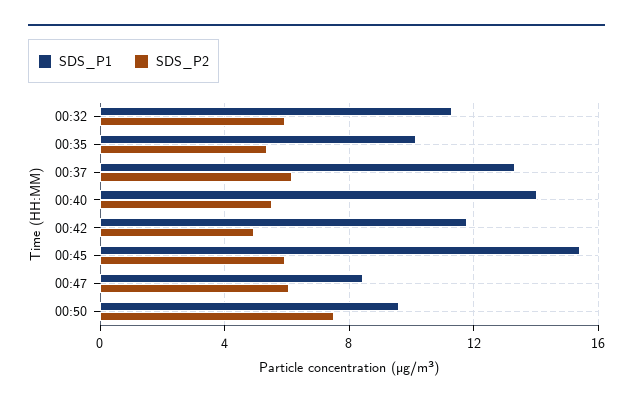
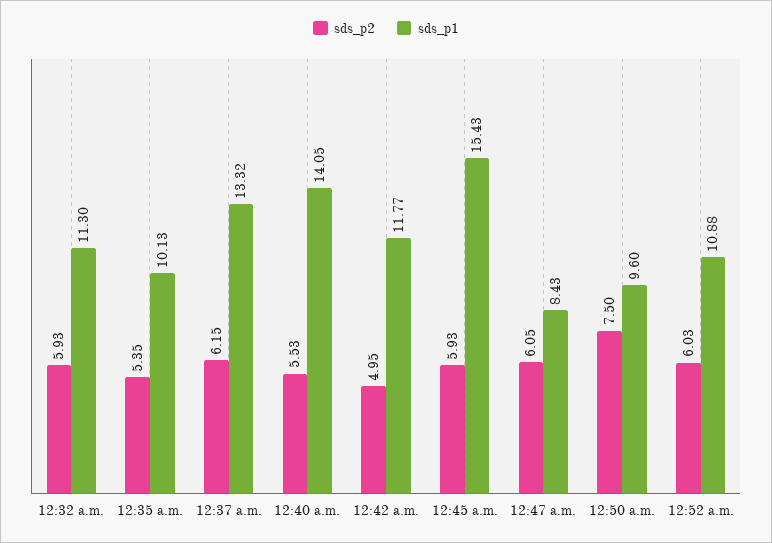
SDS_P2, 12:52 a.m.: none -> 6.03
SDS_P1, 12:52 a.m.: none -> 10.88

